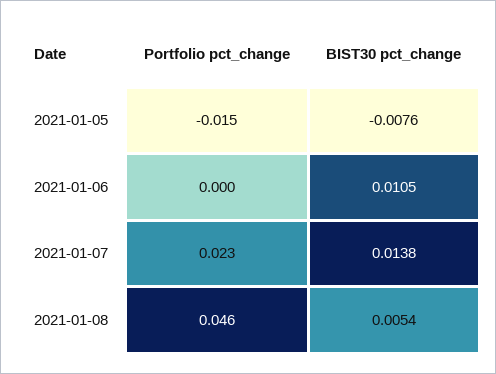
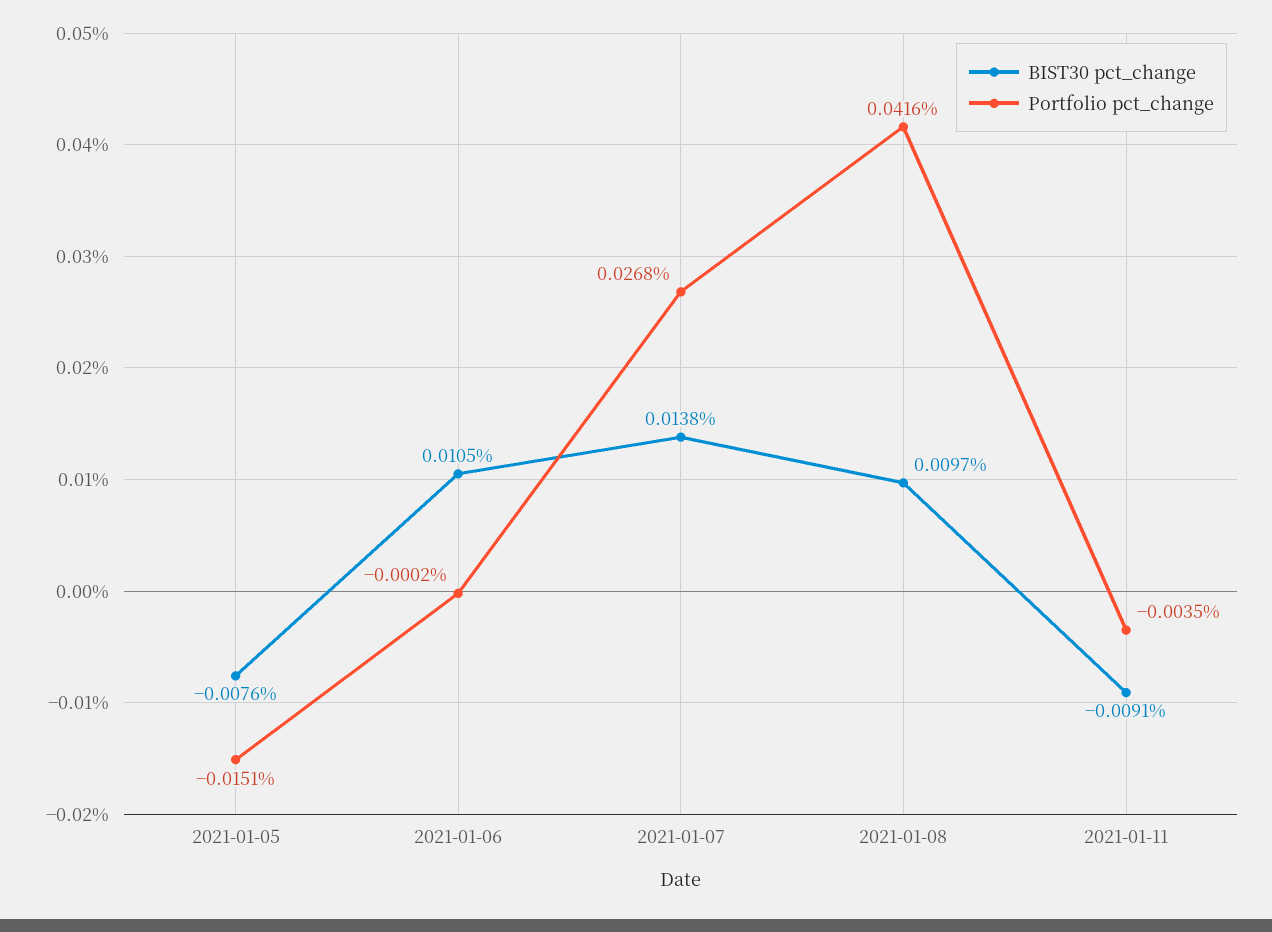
Portfolio pct_change, 2021-01-07: 0.023 -> 0.0268
Portfolio pct_change, 2021-01-08: 0.046 -> 0.0416
BIST30 pct_change, 2021-01-08: 0.0054 -> 0.0097
BIST30 pct_change, 2021-01-11: none -> -0.0091
Portfolio pct_change, 2021-01-11: none -> -0.0035

